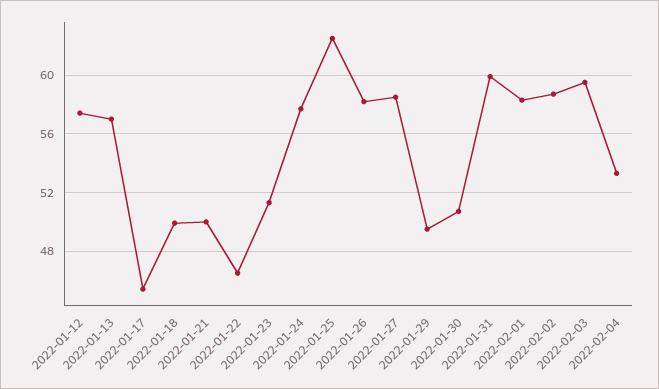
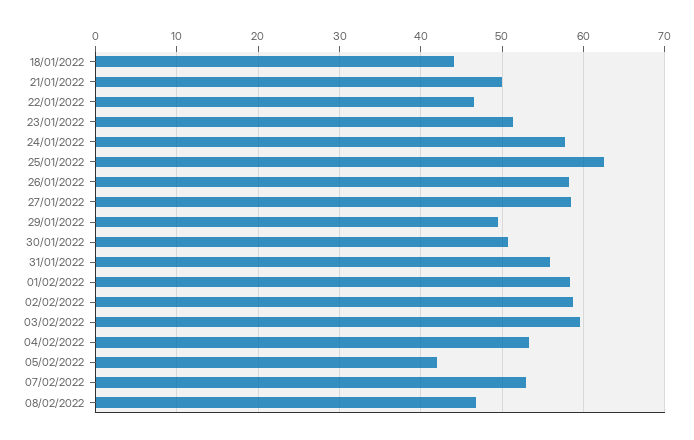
2022-01-12: 57.5 -> none
2022-01-13: 57 -> none
2022-01-17: 45.5 -> none
2022-01-18: 50 -> 44
2022-01-31: 60 -> 56
05/02/2022: none -> 42
07/02/2022: none -> 53
08/02/2022: none -> 47

